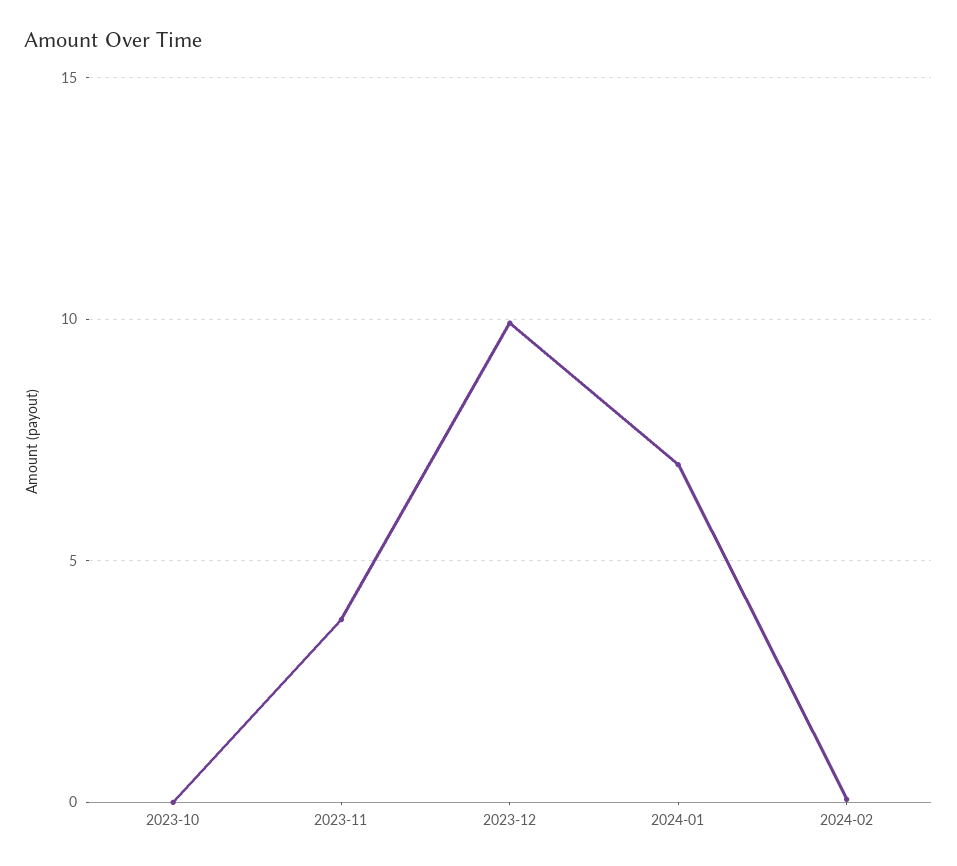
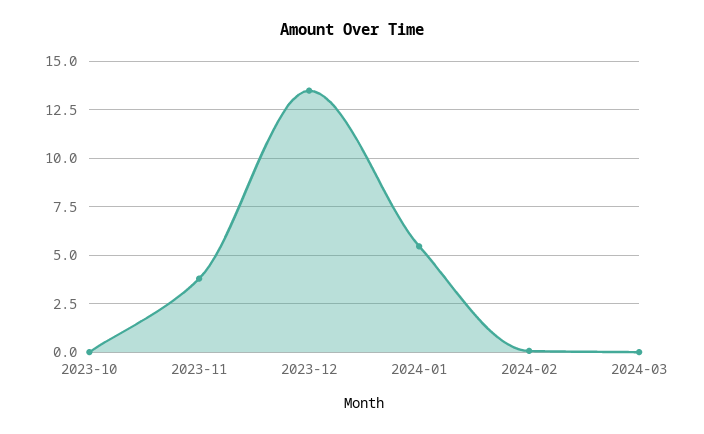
2023-12: 10 -> 13.5
2024-01: 7 -> 5.5
2024-03: none -> 0

